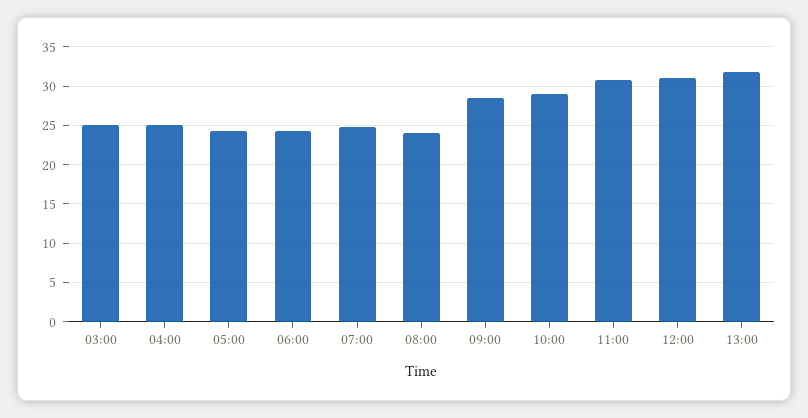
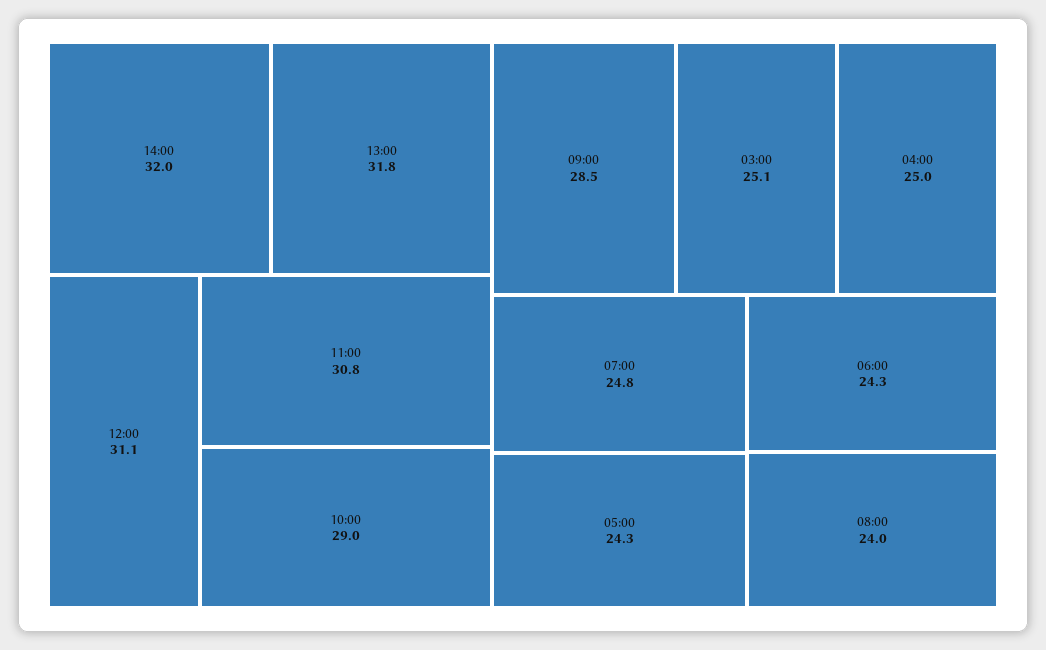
14:00: none -> 32

